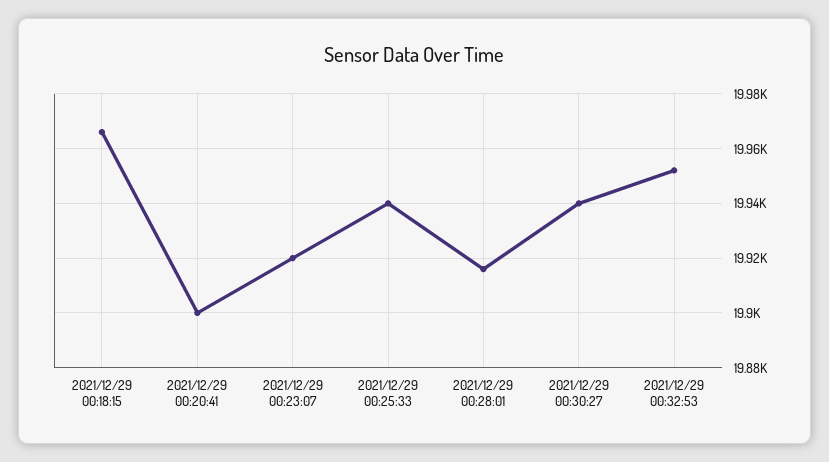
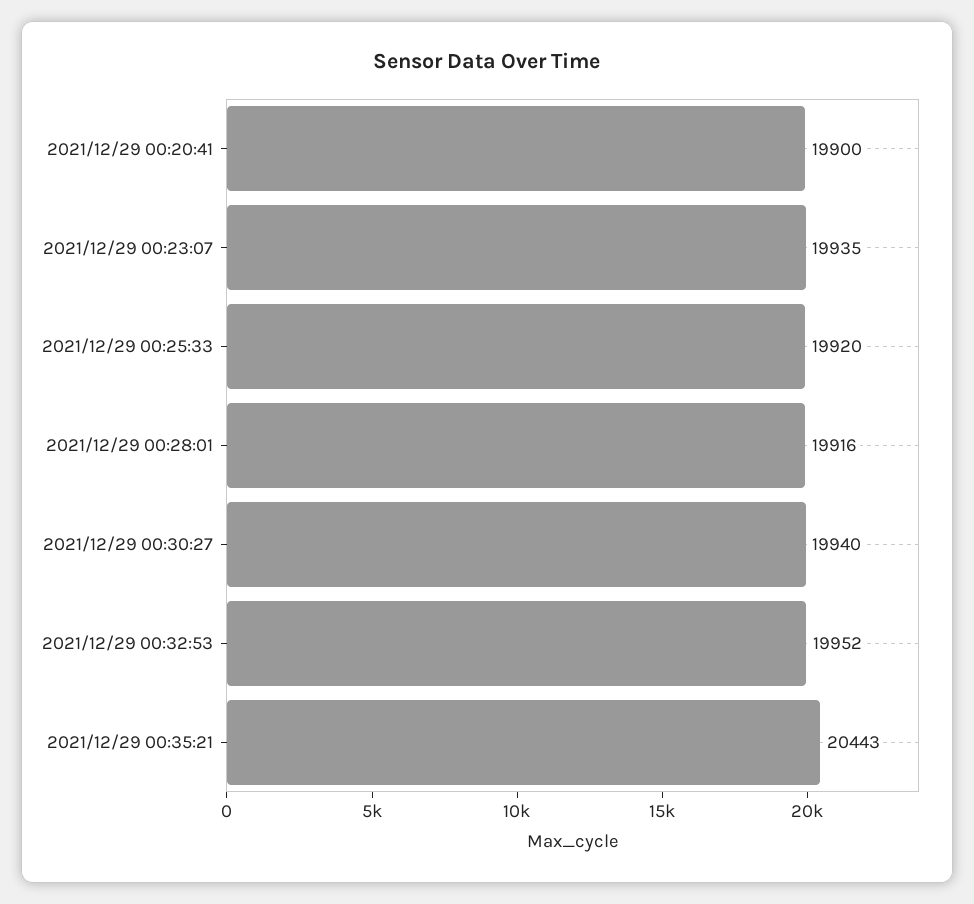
2021/12/29 00:18:15: 19965 -> none
2021/12/29 00:23:07: 19920 -> 19935
2021/12/29 00:25:33: 19940 -> 19920
2021/12/29 00:35:21: none -> 20443

